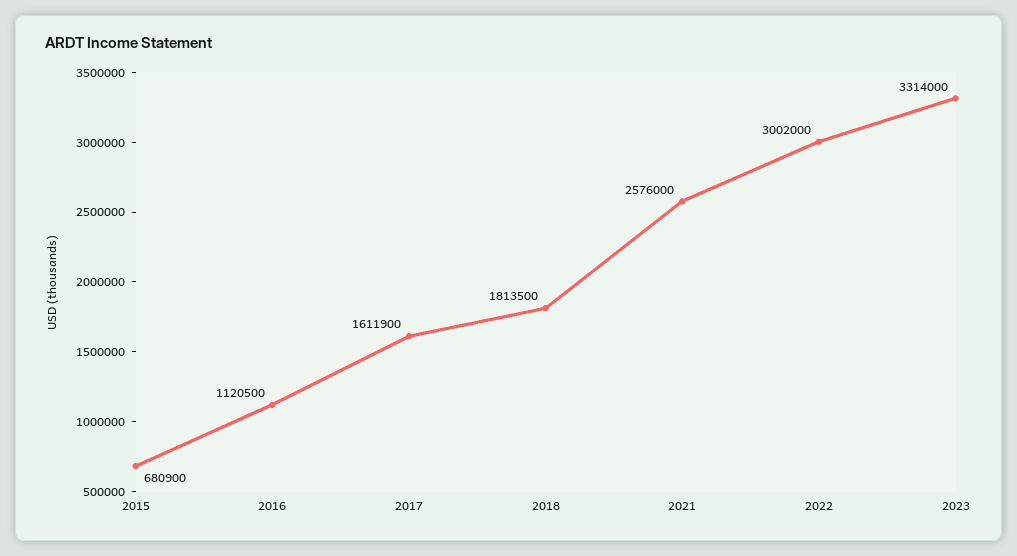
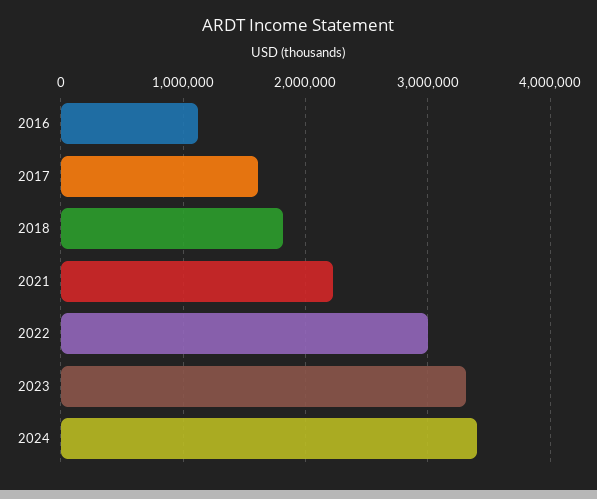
2015: 680900 -> none
2021: 2576000 -> 2200000
2024: none -> 3400000

